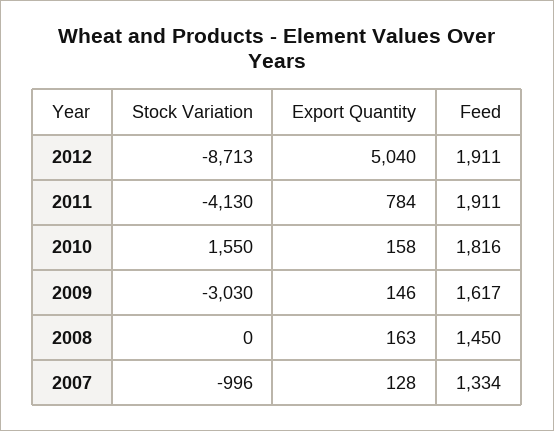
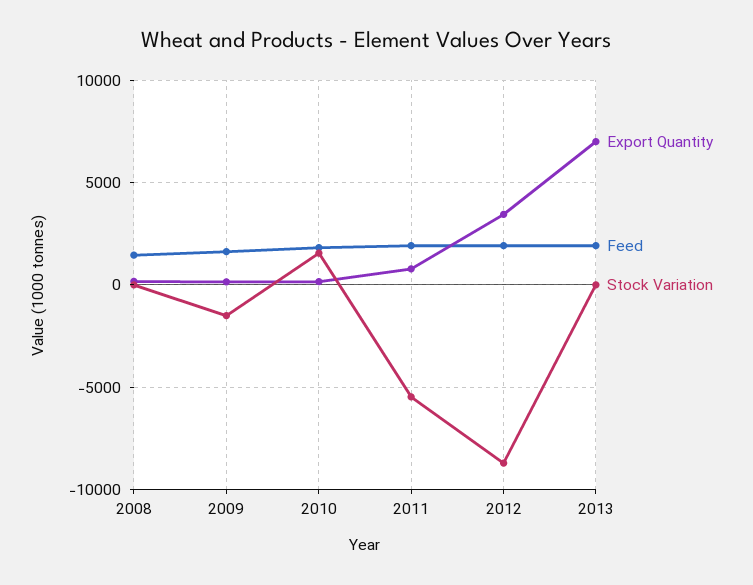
Export Quantity, 2012: 5040 -> 3500
Stock Variation, 2011: -4130 -> -5500
Stock Variation, 2009: -3030 -> -1500
Stock Variation, 2007: -996 -> none
Export Quantity, 2007: 128 -> none
Feed, 2007: 1334 -> none
Export Quantity, 2013: none -> 7000
Feed, 2013: none -> 2000
Stock Variation, 2013: none -> 0

